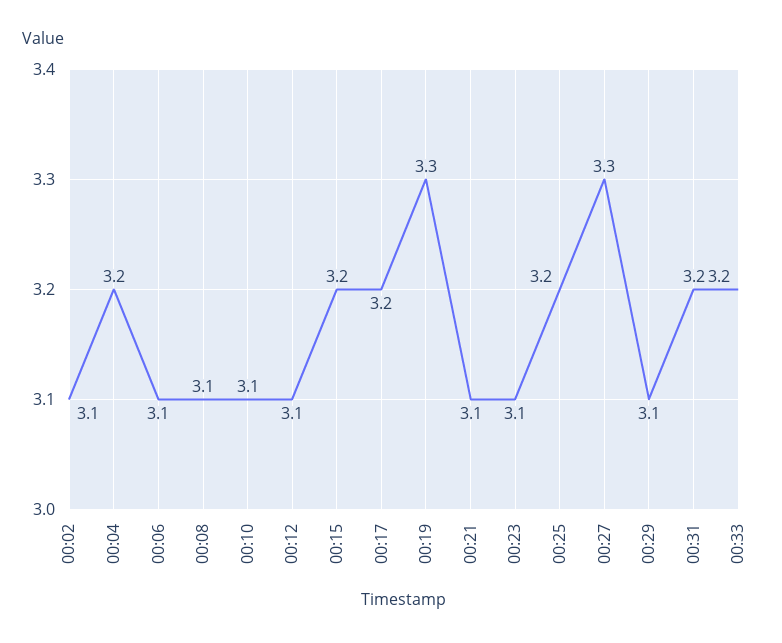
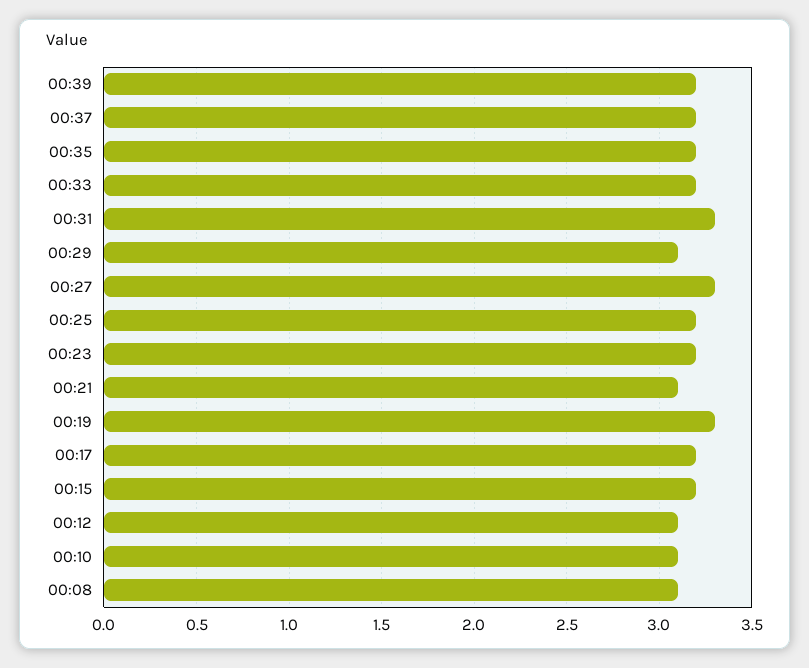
00:02: 3.1 -> none
00:04: 3.2 -> none
00:06: 3.1 -> none
00:23: 3.1 -> 3.2
00:31: 3.2 -> 3.3
00:39: none -> 3.2
00:37: none -> 3.2
00:35: none -> 3.2

